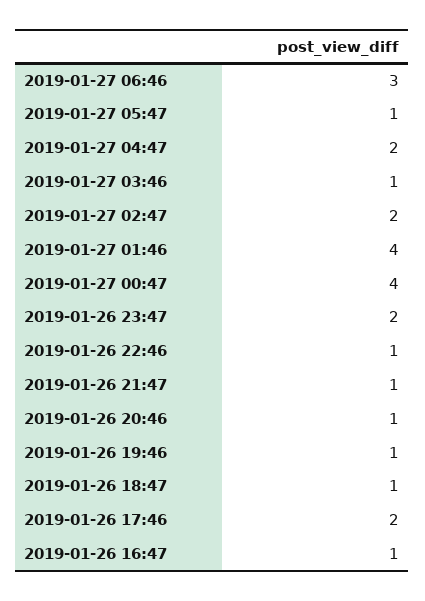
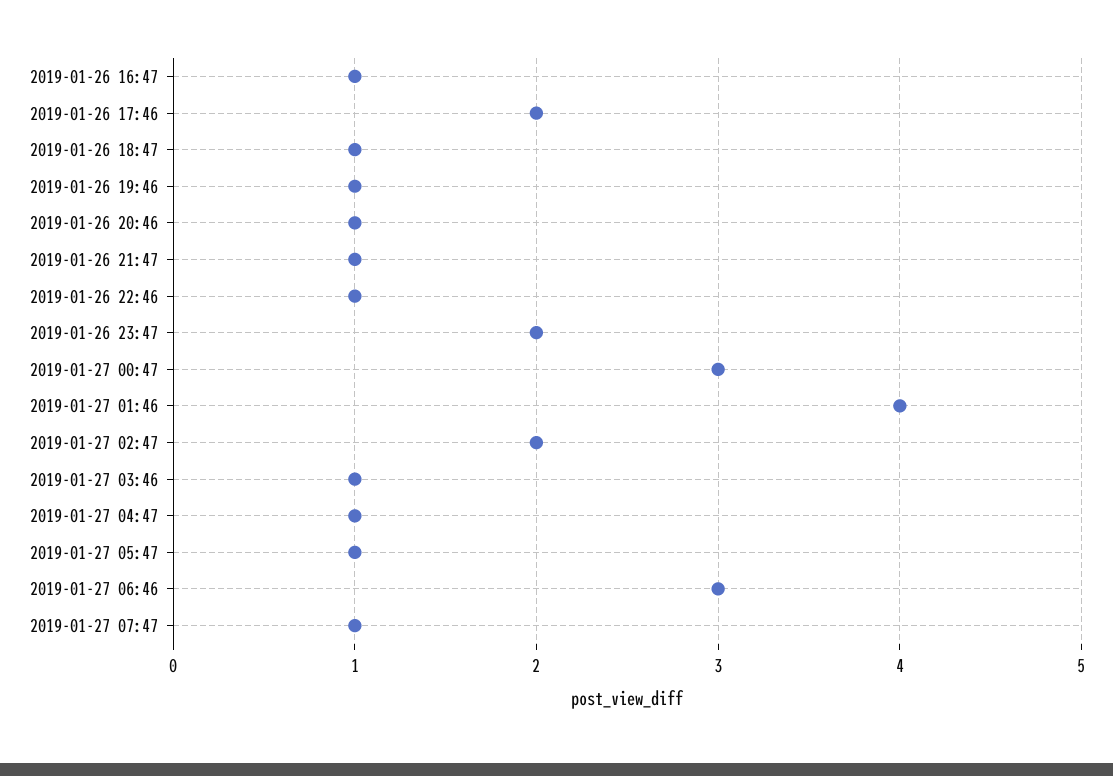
2019-01-27 04:47: 2 -> 1
2019-01-27 00:47: 4 -> 3
2019-01-27 07:47: none -> 1

